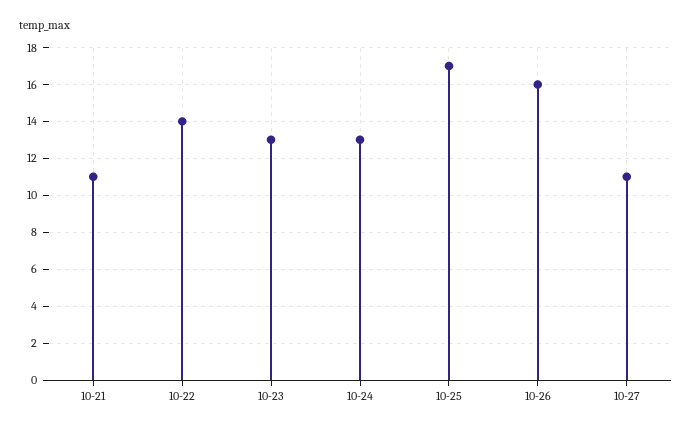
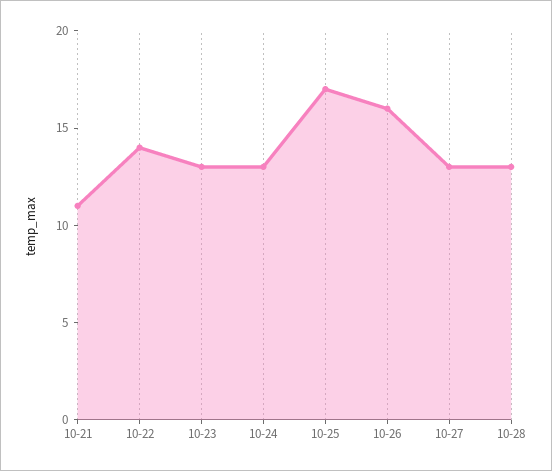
10-27: 11 -> 13
10-28: none -> 13

